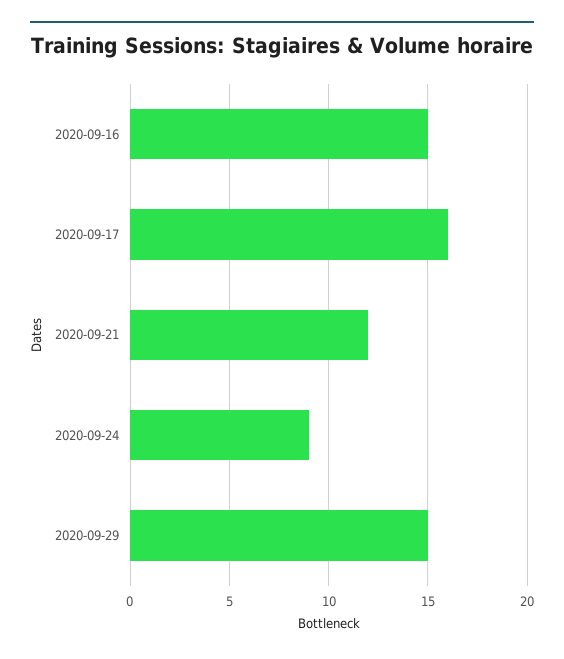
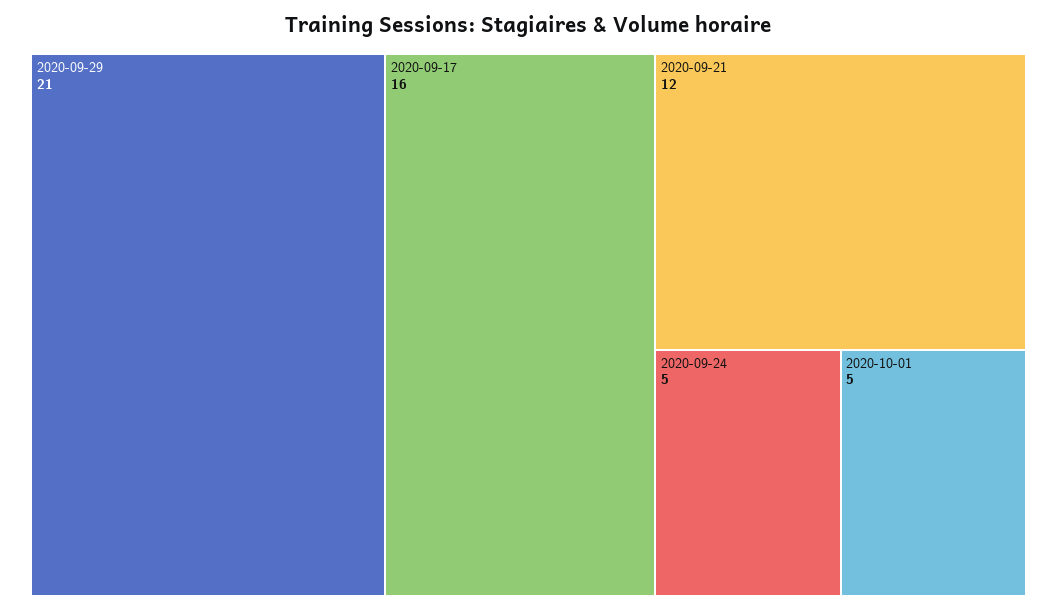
2020-09-16: 15 -> none
2020-09-24: 9 -> 5
2020-09-29: 15 -> 21
2020-10-01: none -> 5

